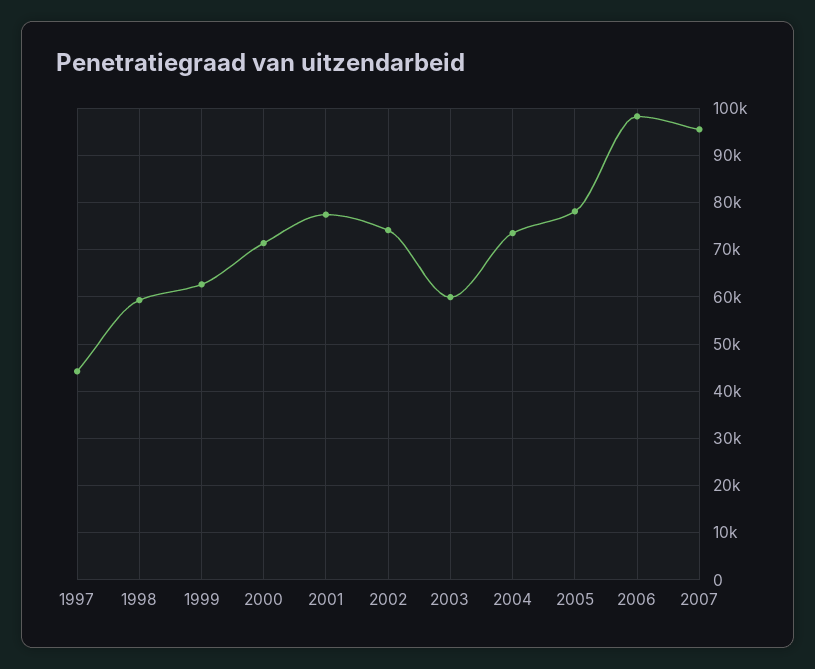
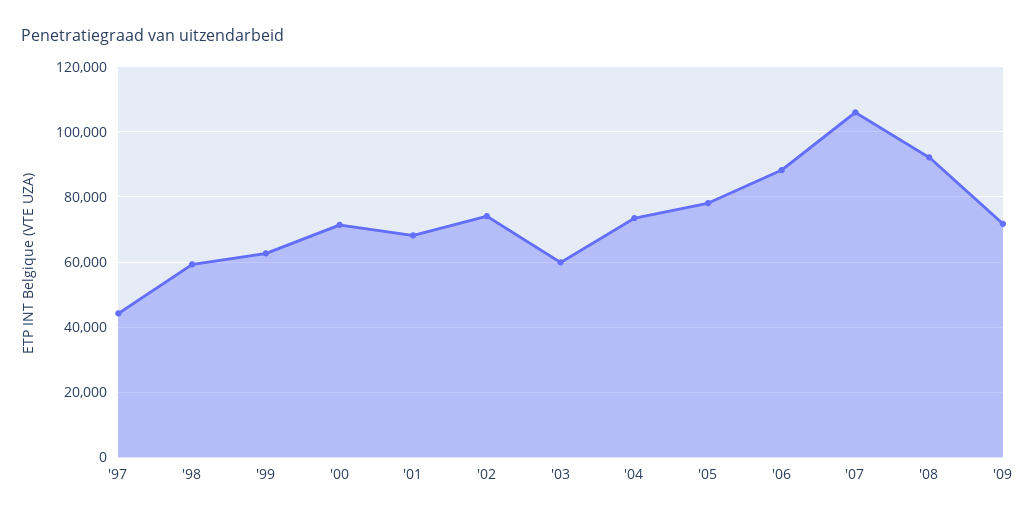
2001: 78000 -> 68000
2006: 98000 -> 88000
2007: 96000 -> 106000
'08: none -> 92000
'09: none -> 72000

